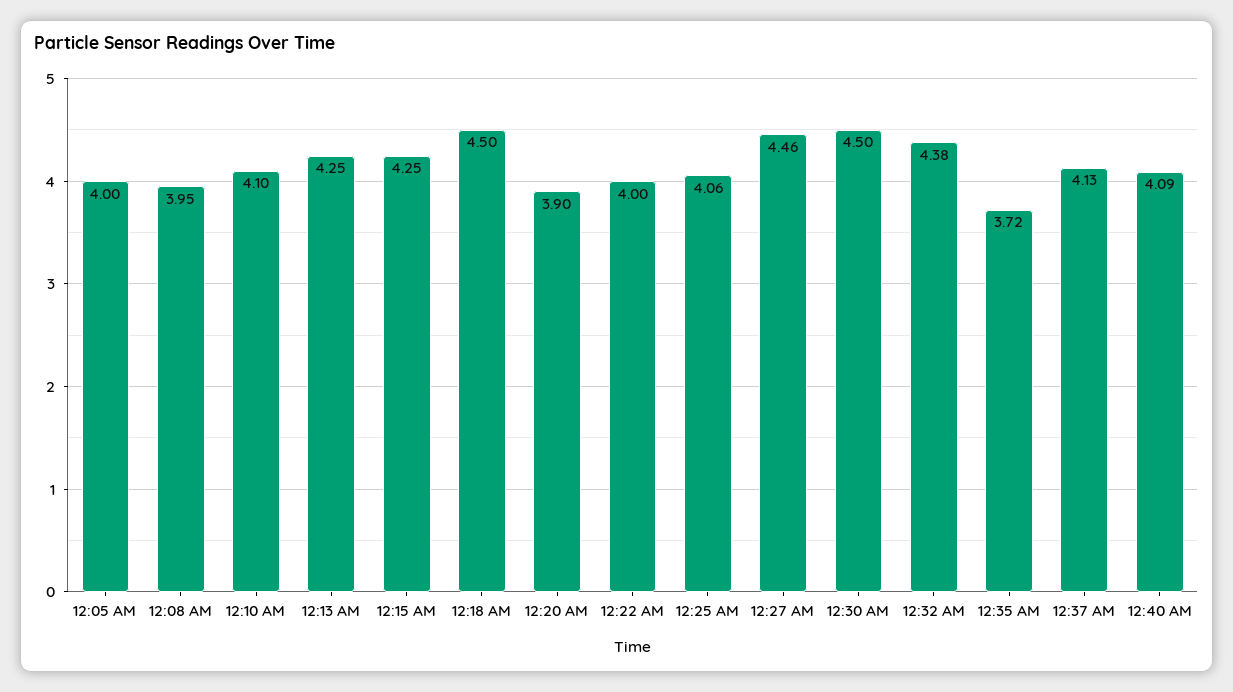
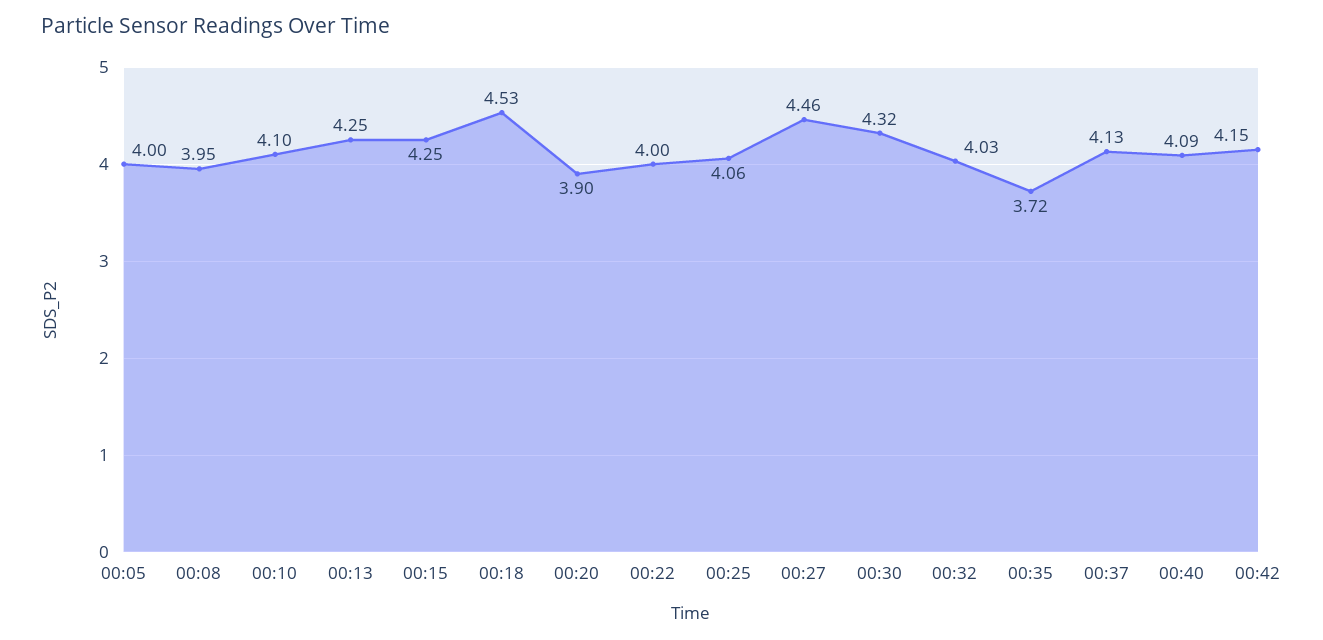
12:18 AM: 4.5 -> 4.53
12:30 AM: 4.5 -> 4.32
12:32 AM: 4.38 -> 4.03
00:42: none -> 4.15

